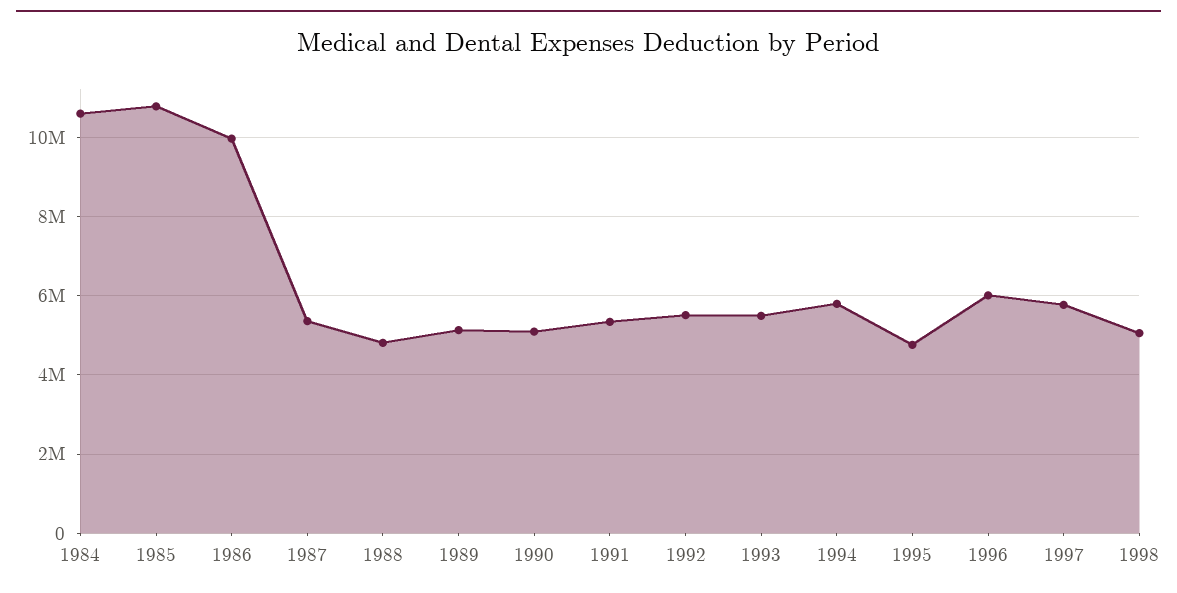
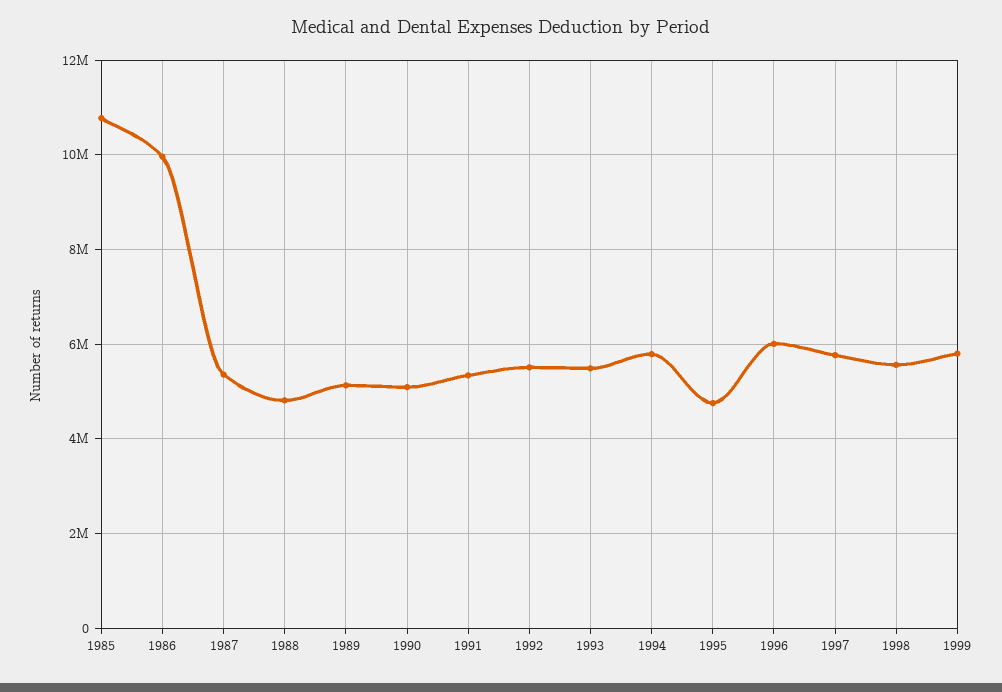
1984: 10600000 -> none
1998: 5000000 -> 5600000
1999: none -> 5800000

